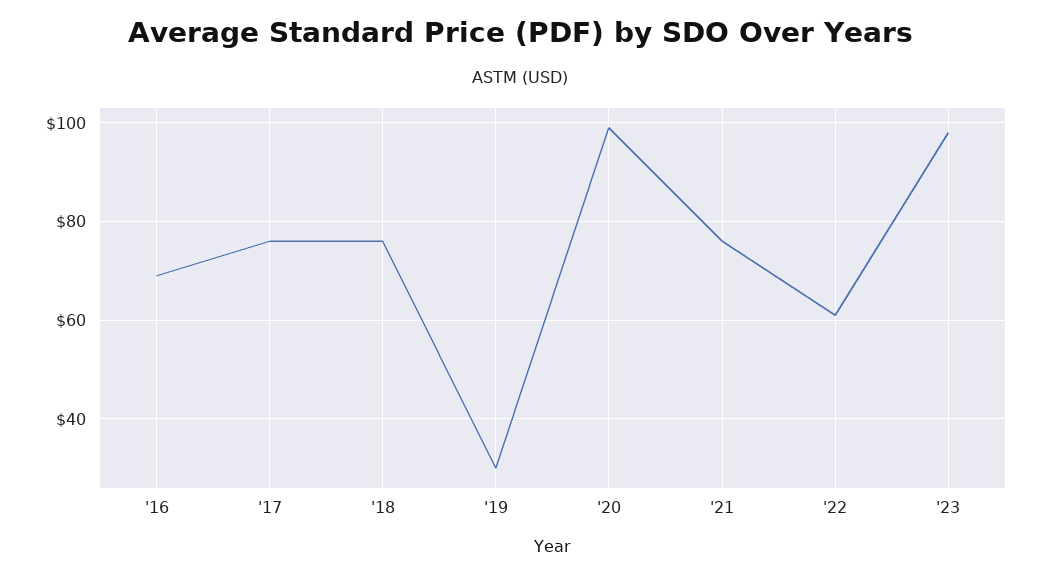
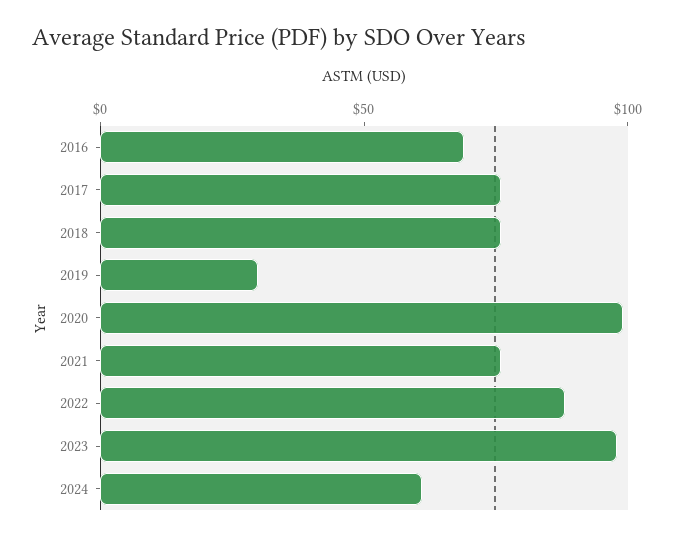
'22: 60 -> 90
2024: none -> 60

